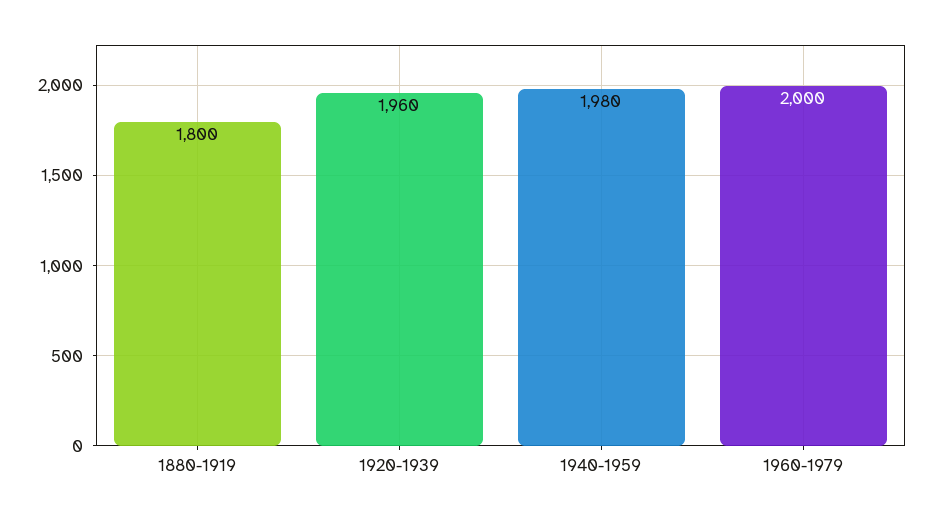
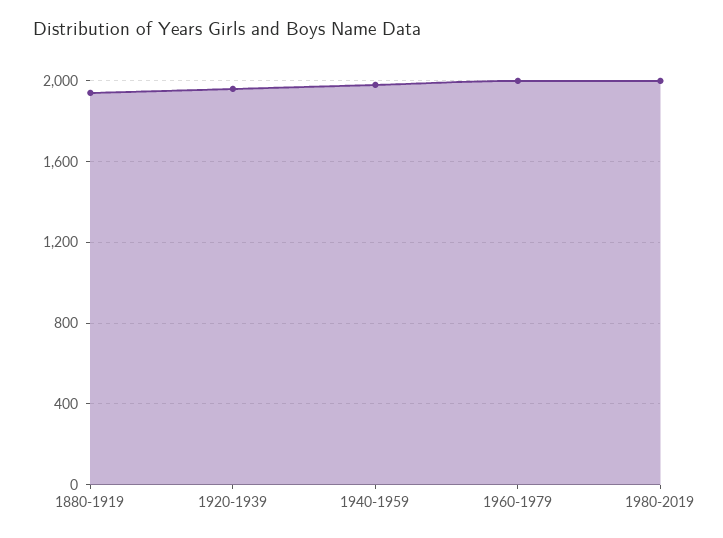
1880-1919: 1800 -> 1950
1980-2019: none -> 2000

